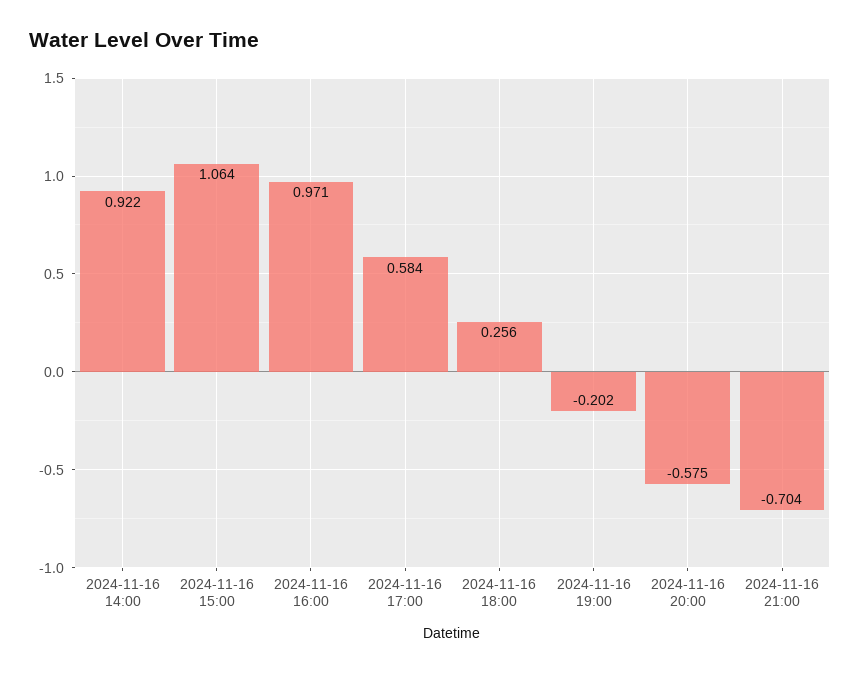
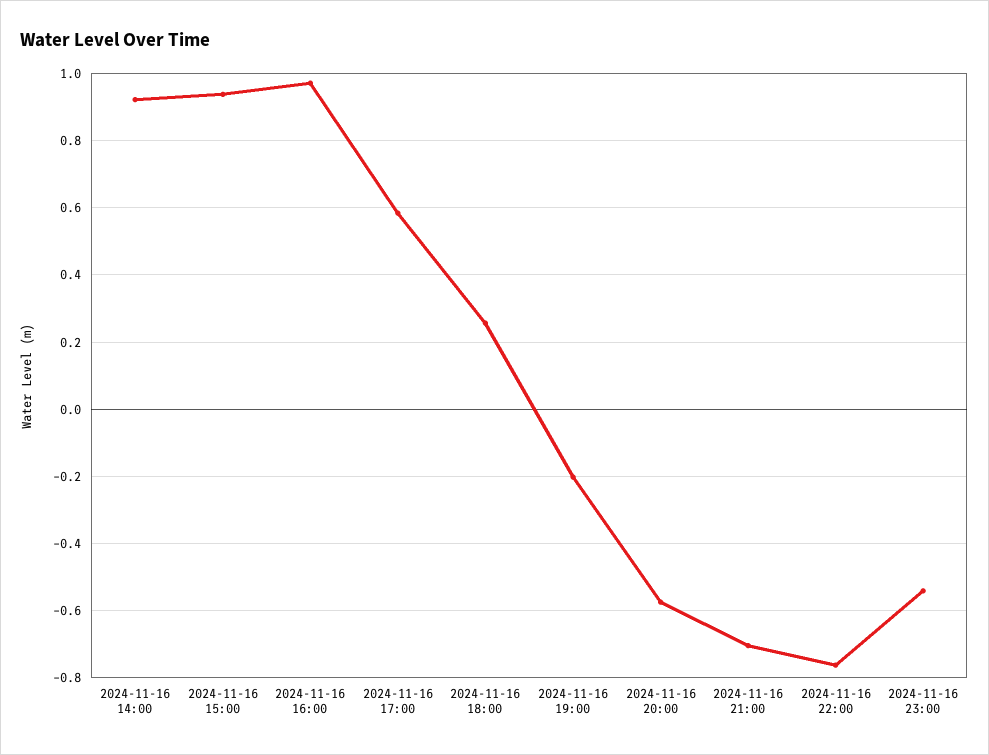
2024-11-16 15:00: 1.064 -> 0.94
2024-11-16 22:00: none -> -0.76
2024-11-16 23:00: none -> -0.54

